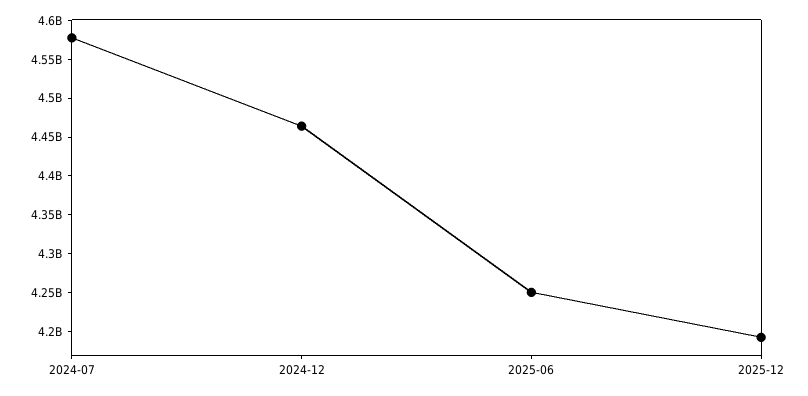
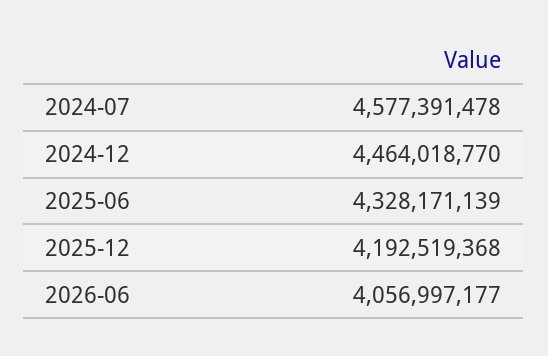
2025-06: 4250000000 -> 4328171139
2026-06: none -> 4056997177

